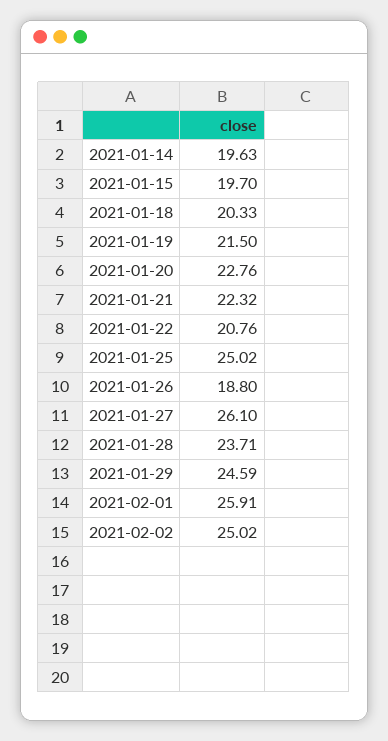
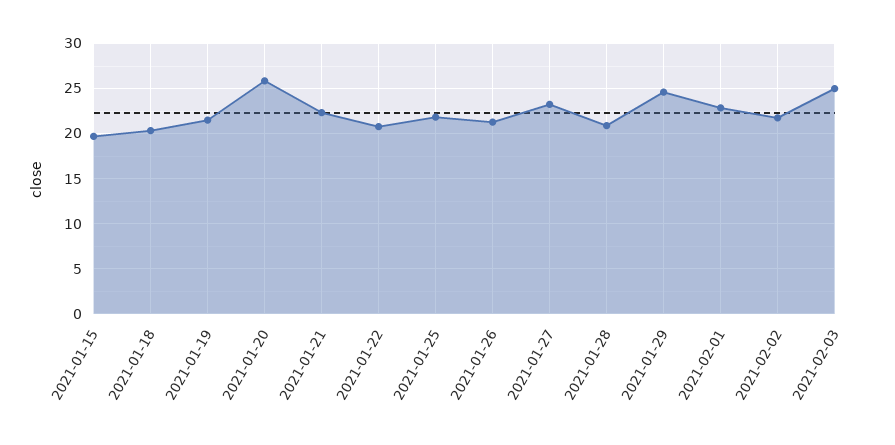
2021-01-14: 19.63 -> none
2021-01-20: 22.76 -> 26
2021-01-25: 25.02 -> 22
2021-01-26: 18.8 -> 21
2021-01-27: 26.1 -> 23
2021-01-28: 23.71 -> 21
2021-02-01: 25.91 -> 23
2021-02-02: 25.02 -> 22
2021-02-03: none -> 25

